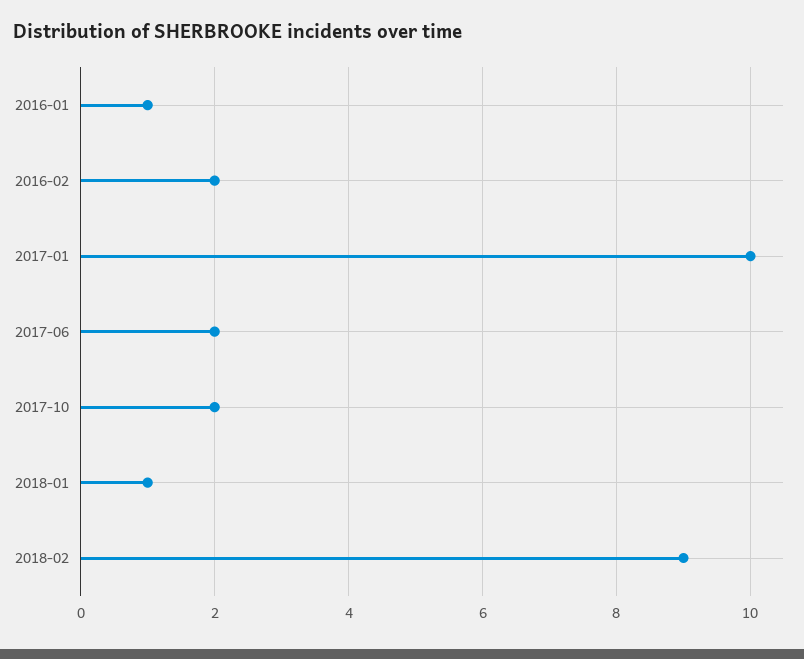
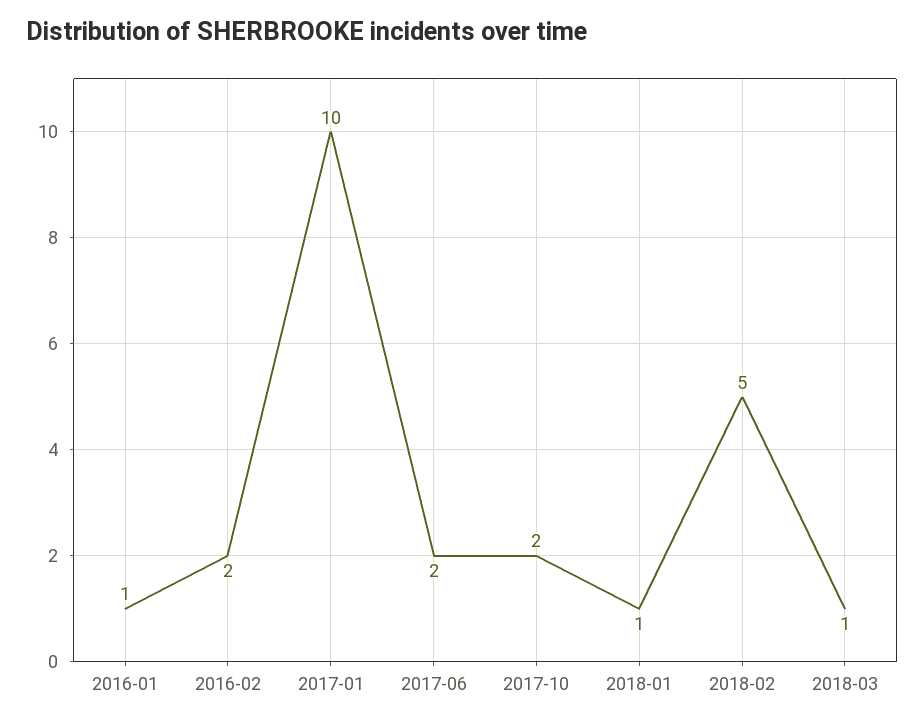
2018-02: 9 -> 5
2018-03: none -> 1

